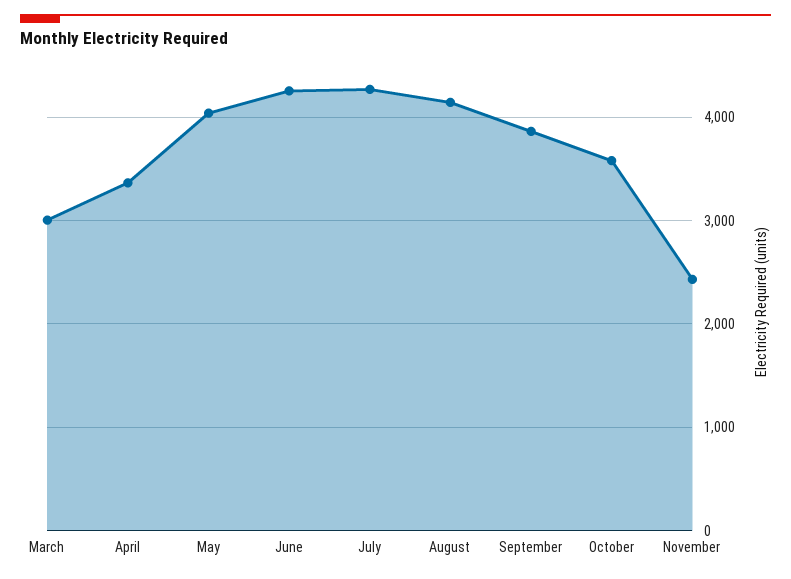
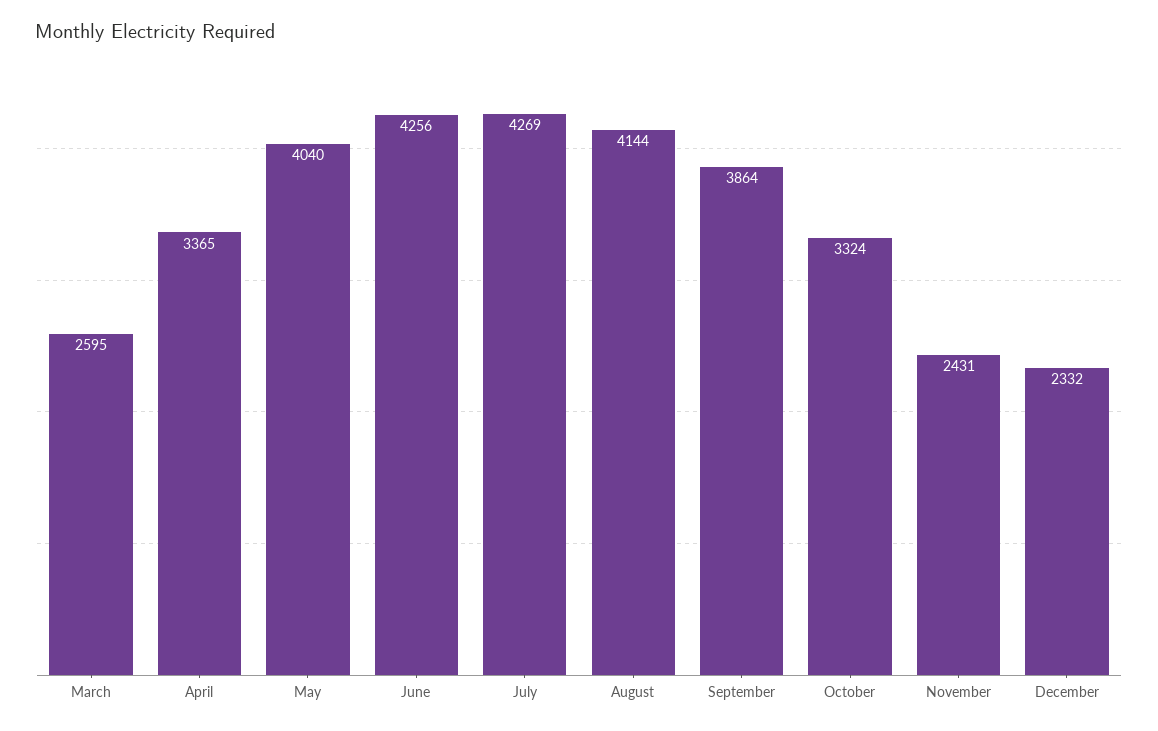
March: 3000 -> 2595
October: 3600 -> 3324
December: none -> 2332

